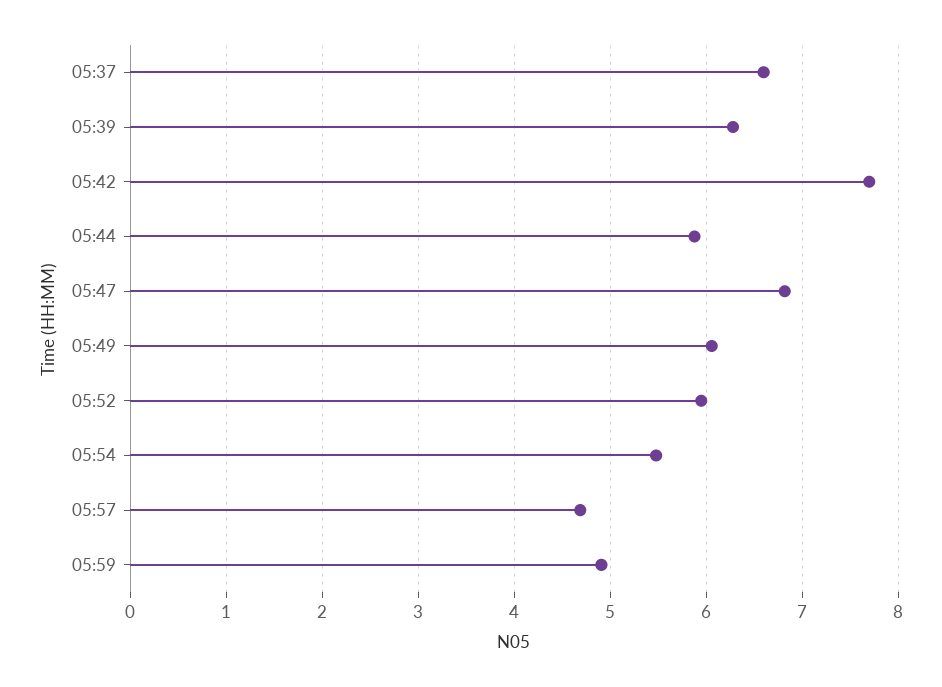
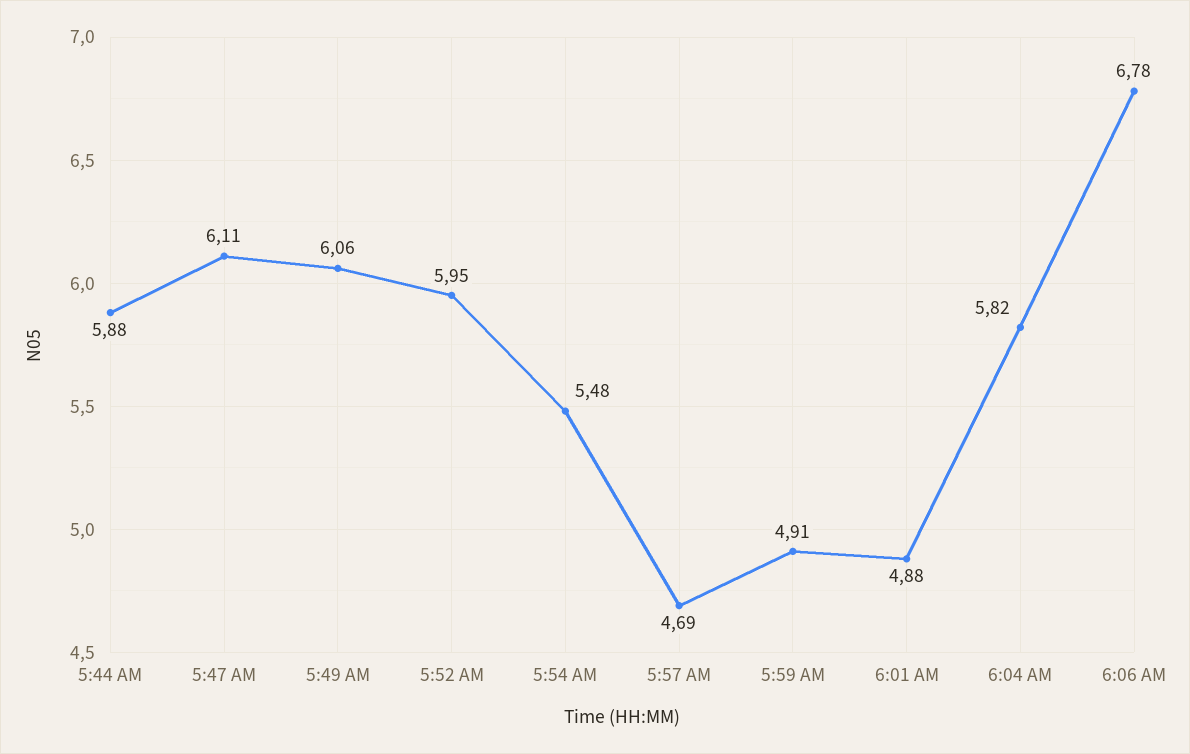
05:37: 6.6 -> none
05:39: 6.3 -> none
05:42: 7.7 -> none
05:47: 6.8 -> 6.11
6:01 AM: none -> 4.88
6:04 AM: none -> 5.82
6:06 AM: none -> 6.78

